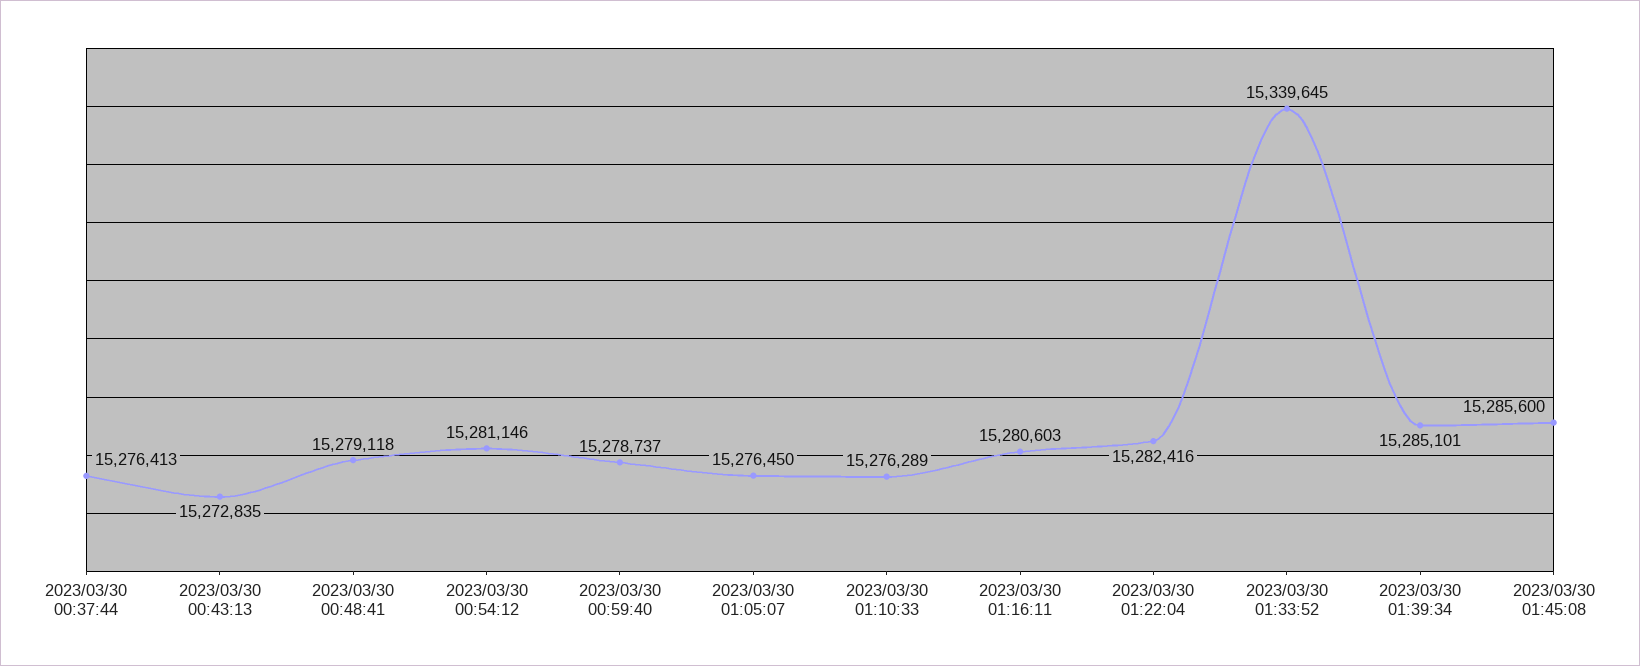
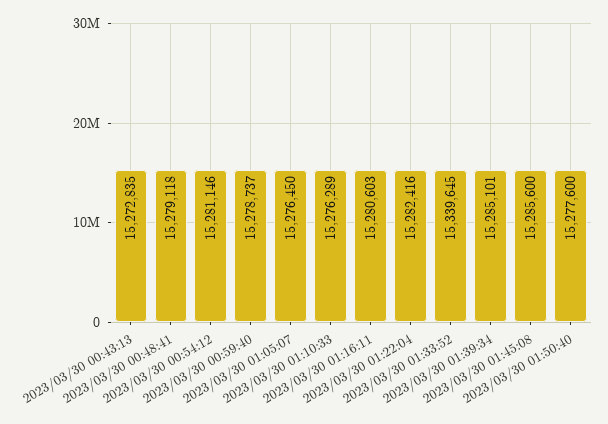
2023/03/30 00:37:44: 15276413 -> none
2023/03/30 01:50:40: none -> 15277600

